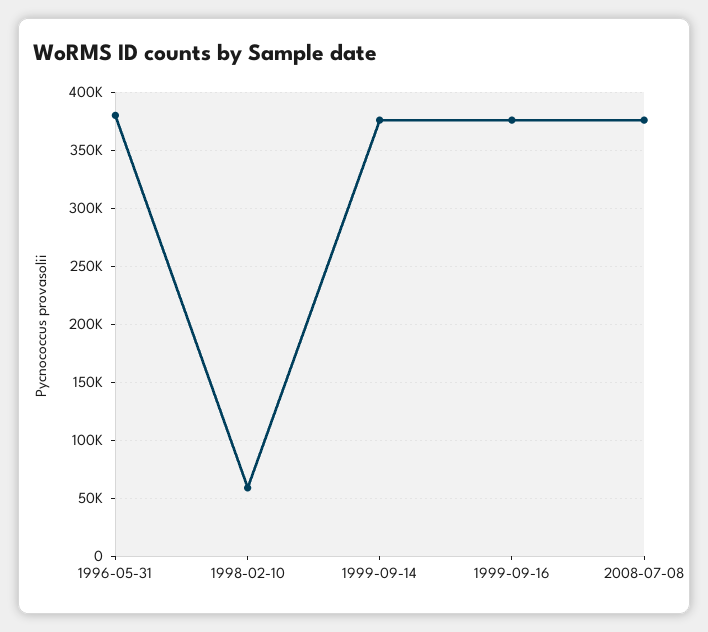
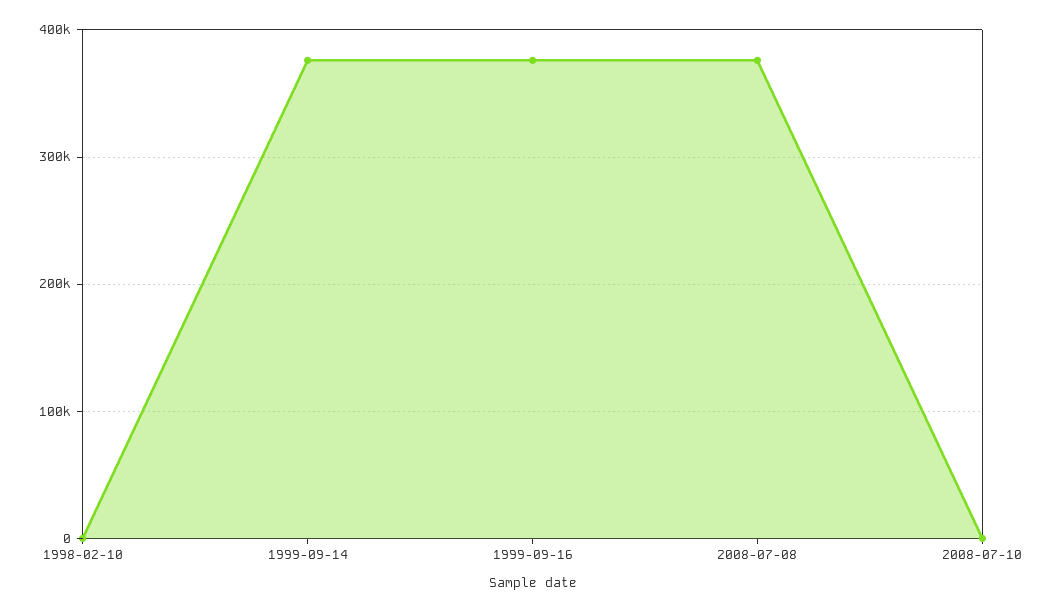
1996-05-31: 380000 -> none
1998-02-10: 60000 -> 0
2008-07-10: none -> 0

